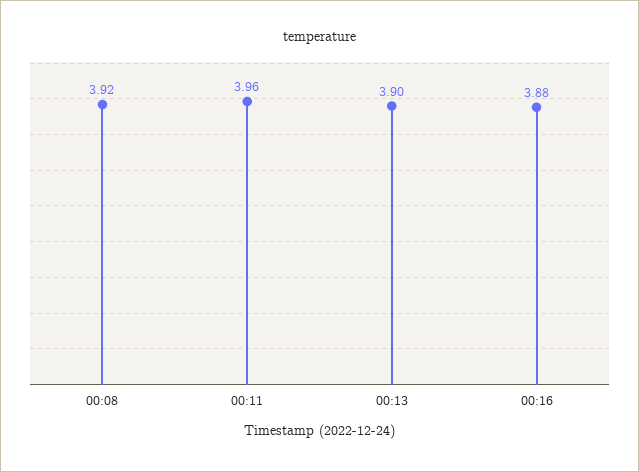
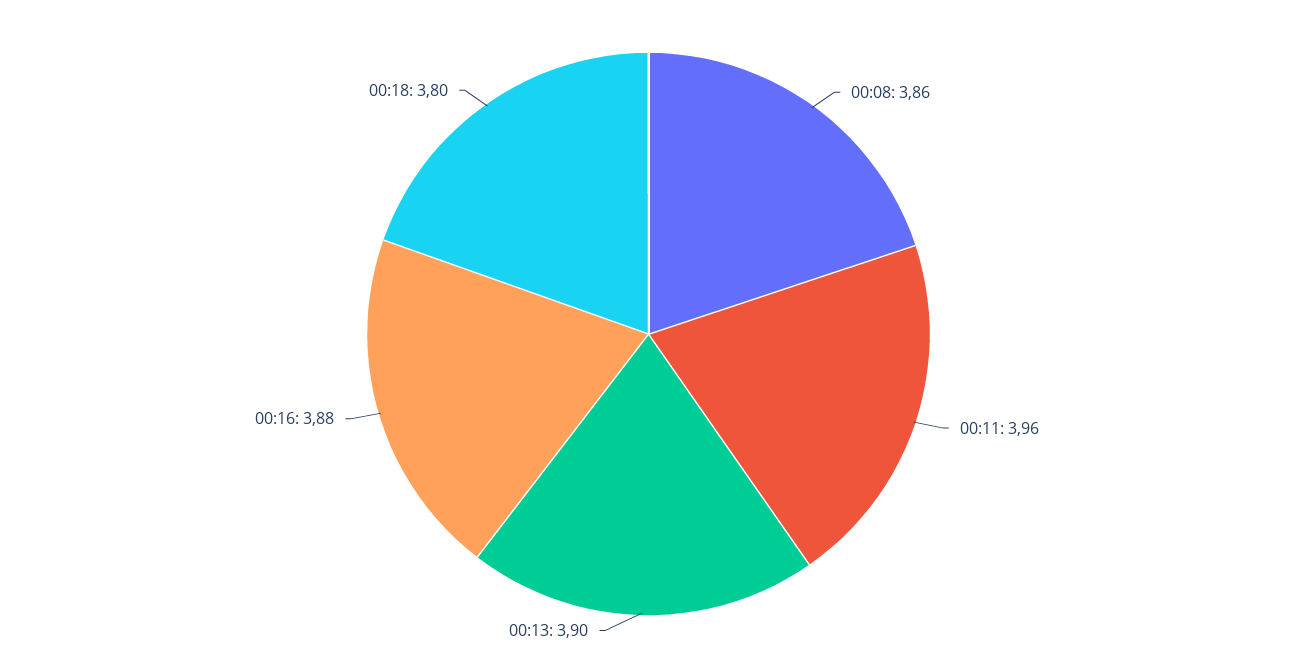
00:08: 3.92 -> 3.86
00:18: none -> 3.8

